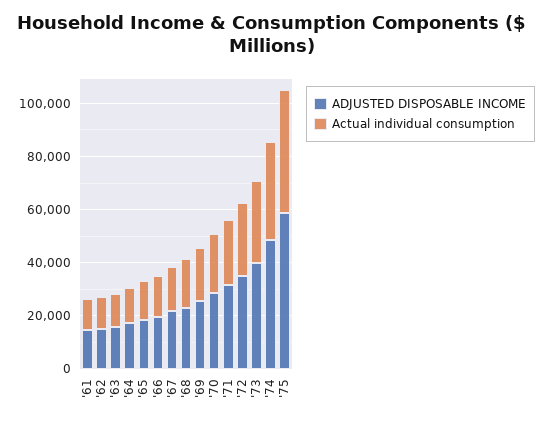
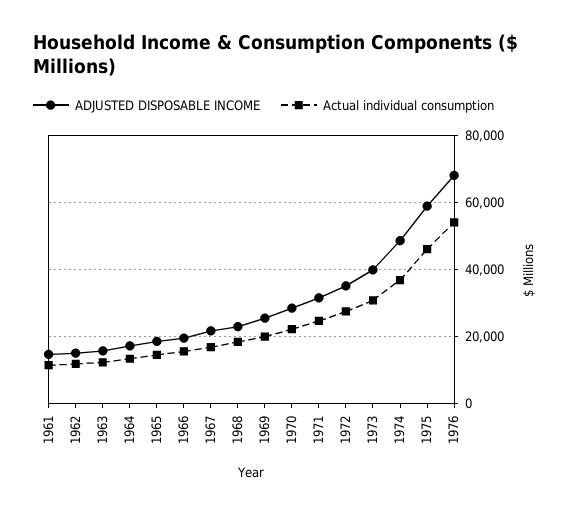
ADJUSTED DISPOSABLE INCOME, 1976: none -> 68000
Actual individual consumption, 1976: none -> 54000

